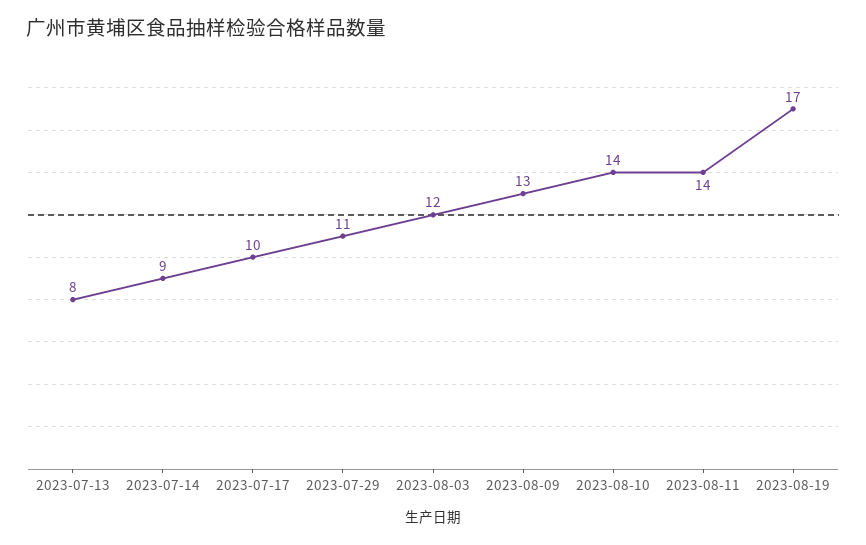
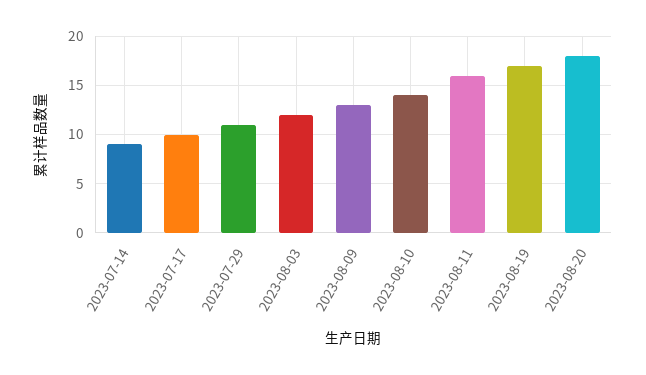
2023-07-13: 8 -> none
2023-08-11: 14 -> 16
2023-08-20: none -> 18

